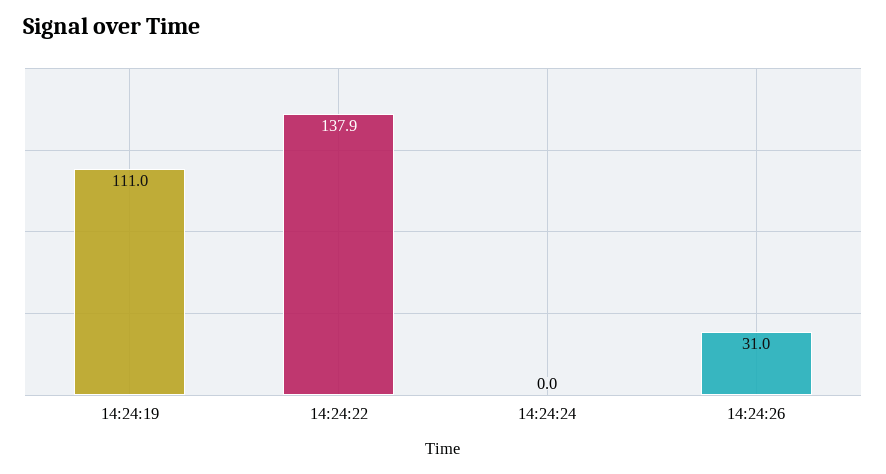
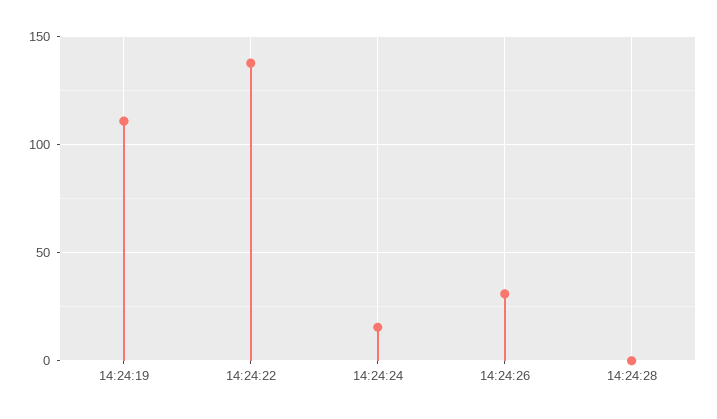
14:24:24: 0 -> 15
14:24:28: none -> 0

